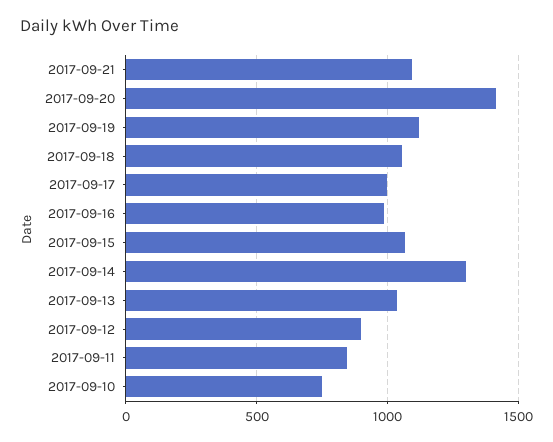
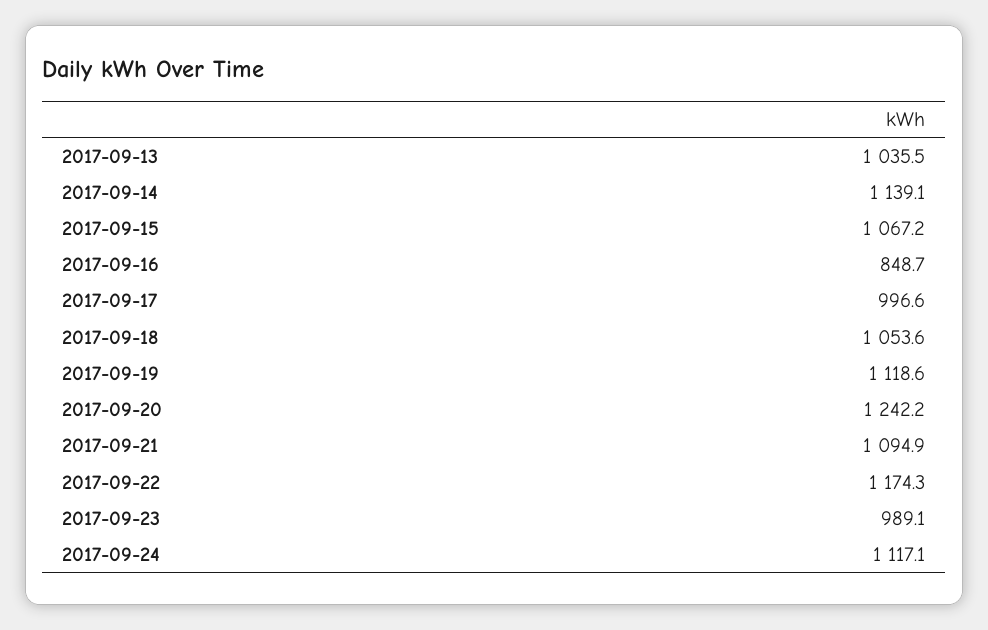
2017-09-20: 1400 -> 1242.2
2017-09-16: 1000 -> 848.7
2017-09-14: 1300 -> 1139.1
2017-09-12: 900 -> none
2017-09-11: 850 -> none
2017-09-10: 750 -> none
2017-09-22: none -> 1174.3
2017-09-23: none -> 989.1
2017-09-24: none -> 1117.1

